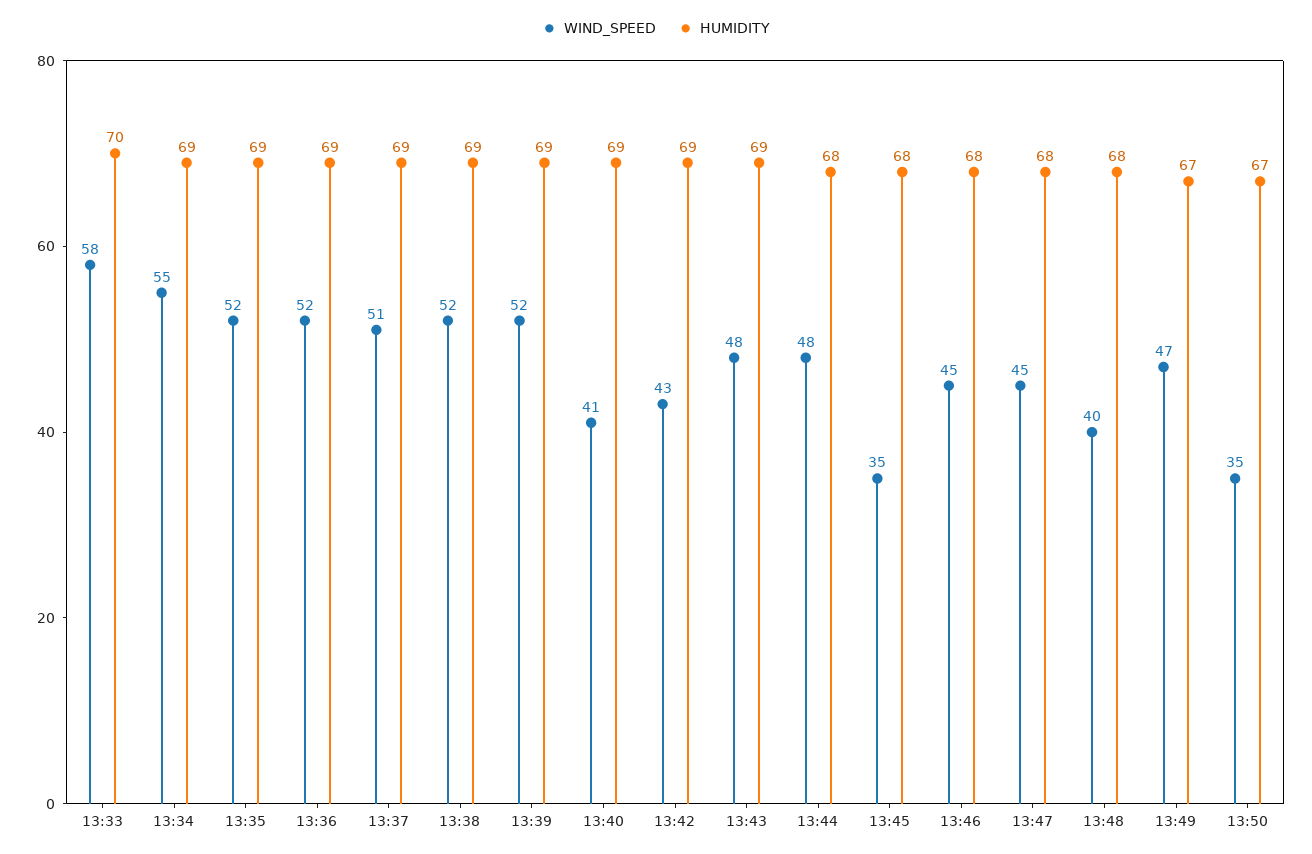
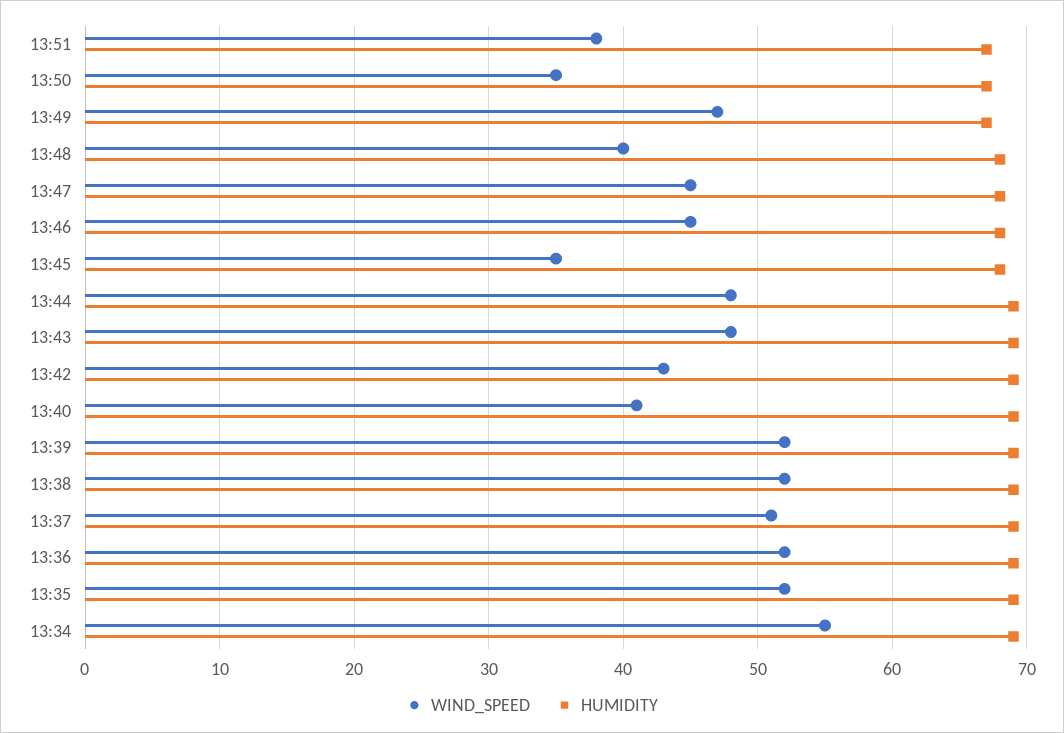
WIND_SPEED, 13:33: 58 -> none
HUMIDITY, 13:33: 70 -> none
HUMIDITY, 13:44: 68 -> 69
WIND_SPEED, 13:51: none -> 38
HUMIDITY, 13:51: none -> 67

